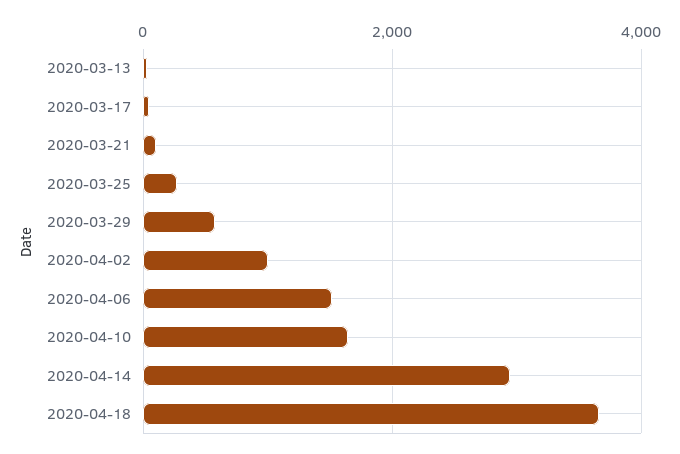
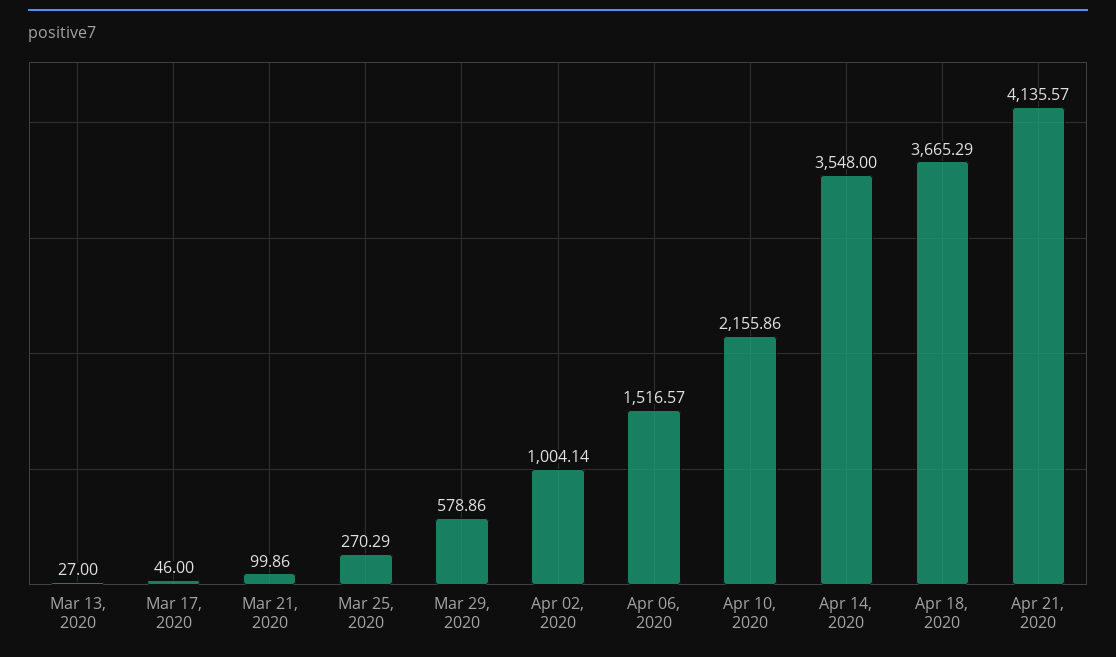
2020-04-10: 1600 -> 2155.86
2020-04-14: 3000 -> 3548
Apr 21, 2020: none -> 4135.57

